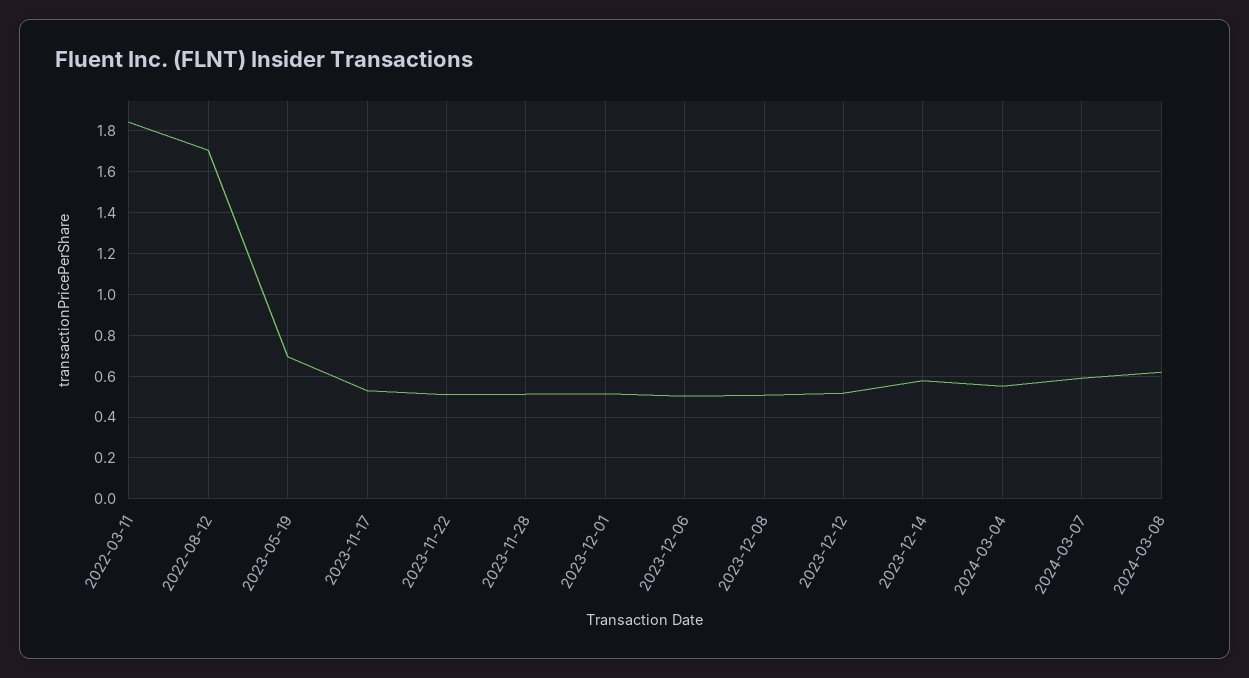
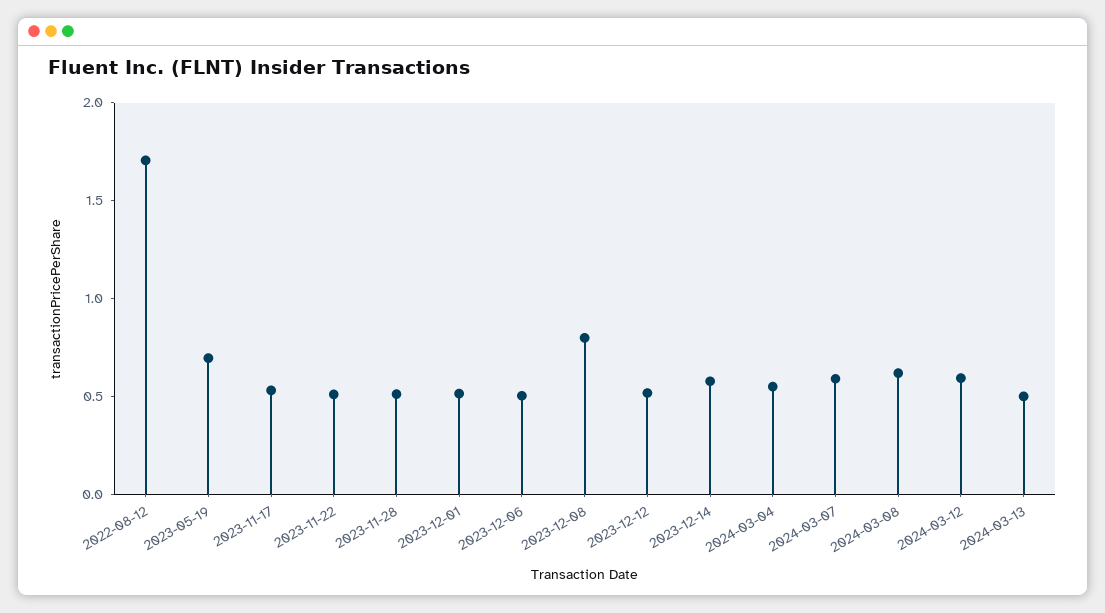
2022-03-11: 1.85 -> none
2023-12-08: 0.5 -> 0.8
2024-03-12: none -> 0.6
2024-03-13: none -> 0.5

